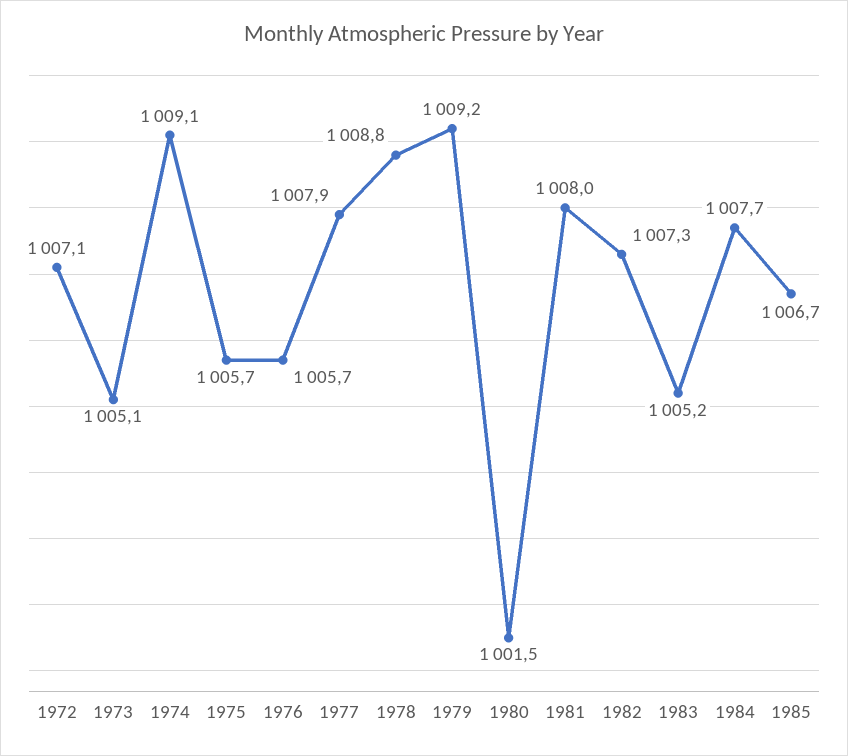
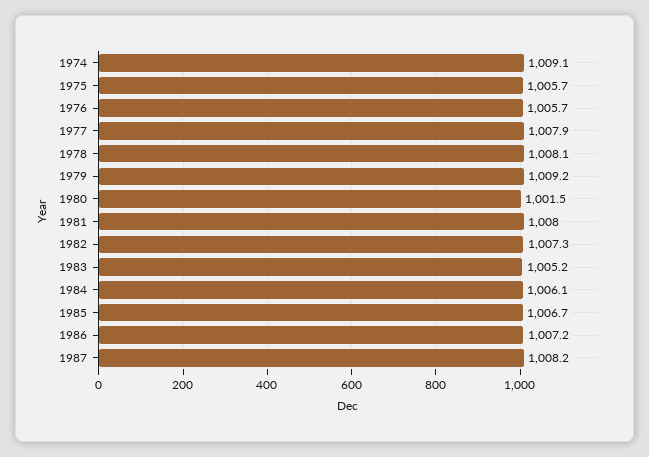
1972: 1007.1 -> none
1973: 1005.1 -> none
1978: 1008.8 -> 1008.1
1984: 1007.7 -> 1006.1
1986: none -> 1007.2
1987: none -> 1008.2

